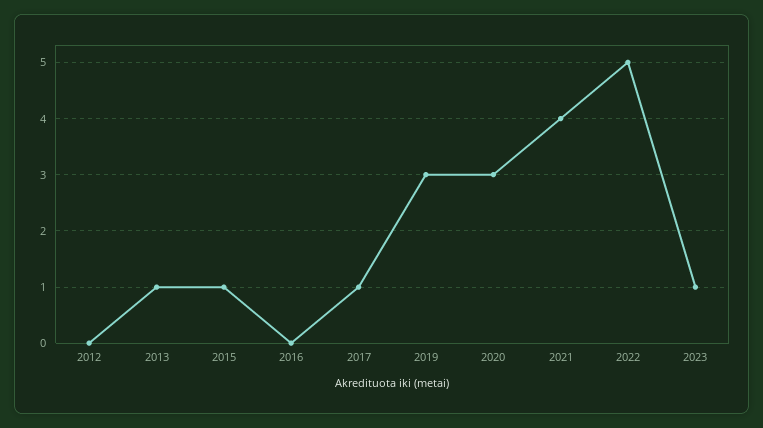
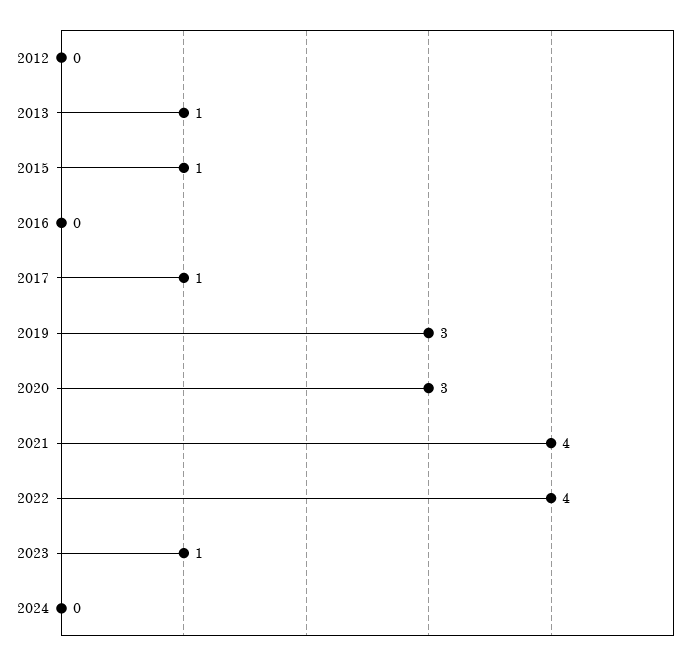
2022: 5 -> 4
2024: none -> 0

